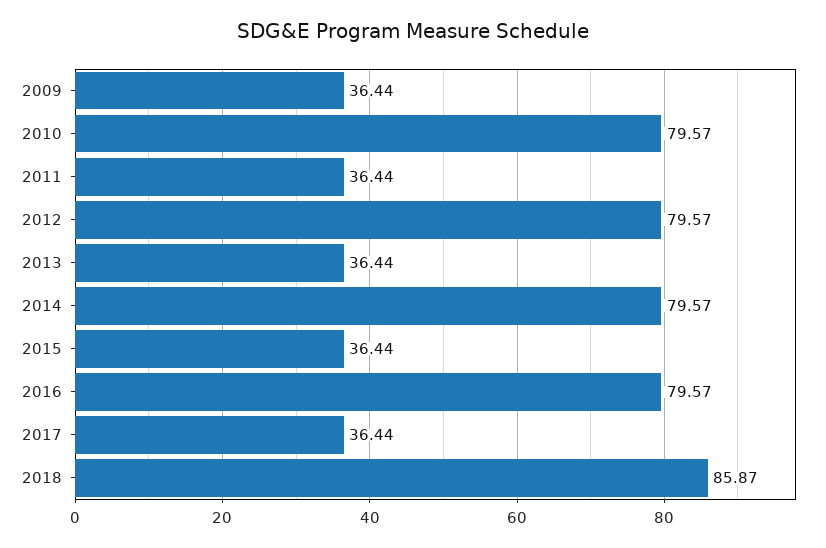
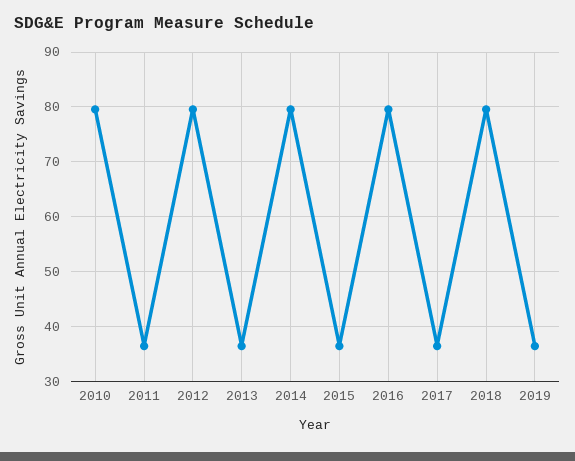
2009: 36.44 -> none
2018: 85.87 -> 80
2019: none -> 36

